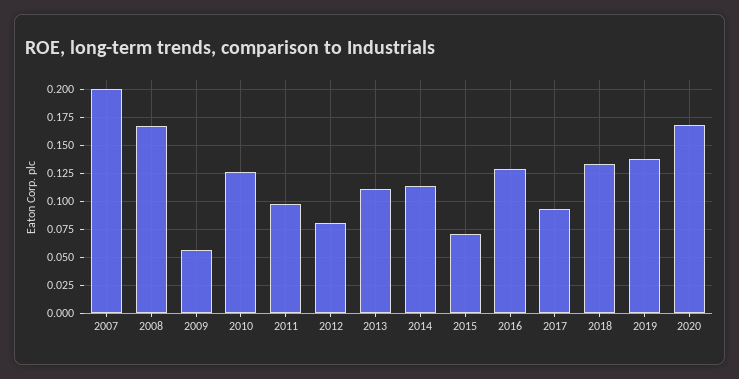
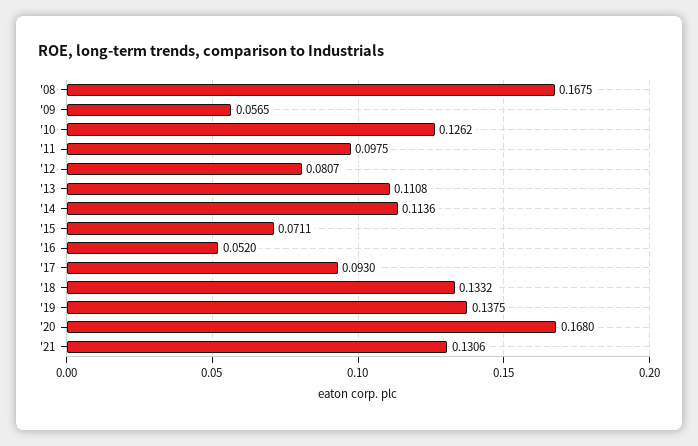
2007: 0.2 -> none
2016: 0.125 -> 0.052
'21: none -> 0.1306

